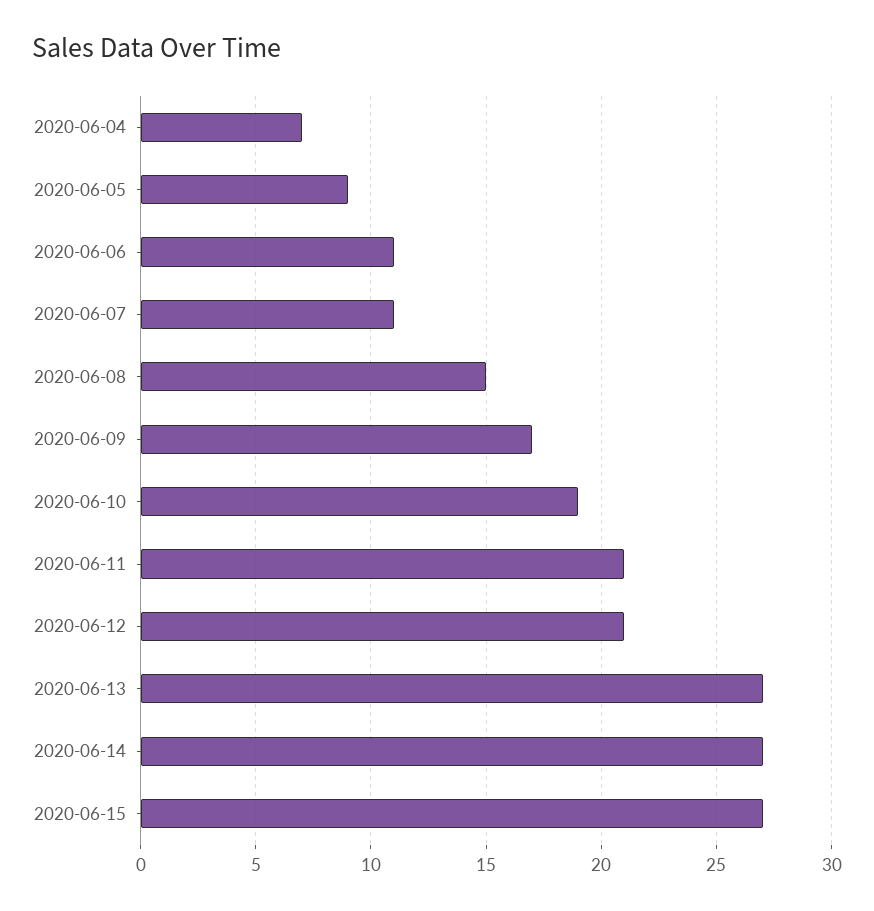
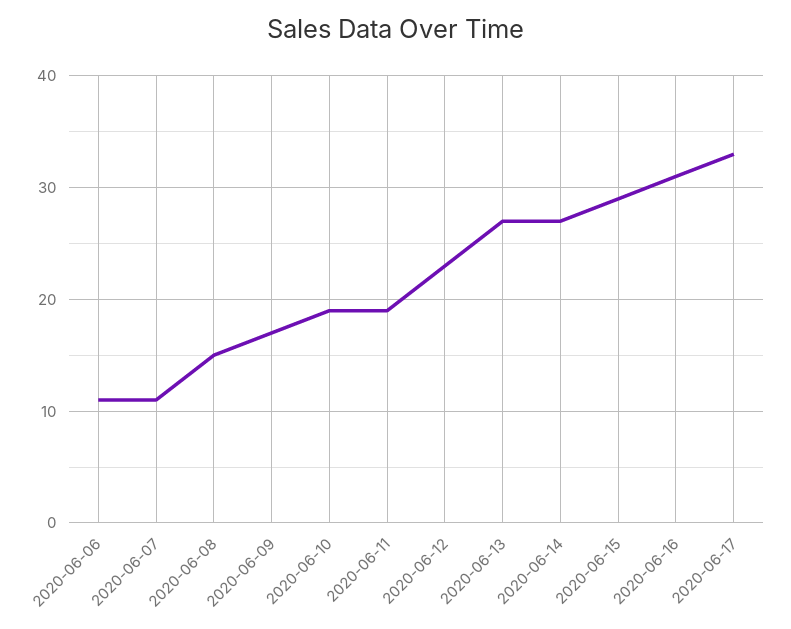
2020-06-04: 7 -> none
2020-06-05: 9 -> none
2020-06-11: 21 -> 19
2020-06-12: 21 -> 23
2020-06-15: 27 -> 29
2020-06-16: none -> 31
2020-06-17: none -> 33

